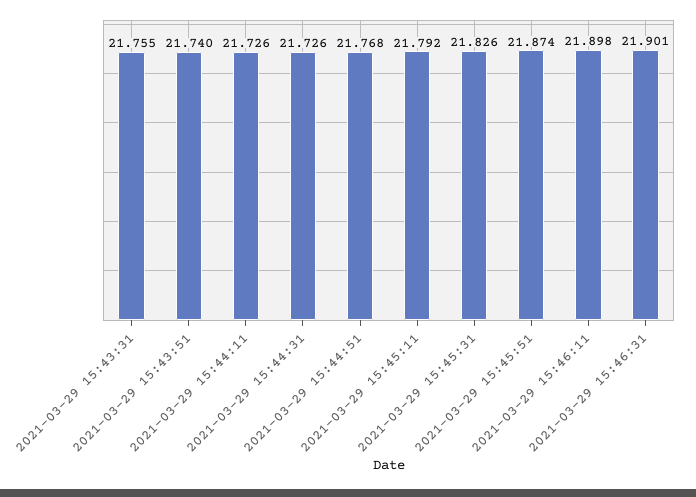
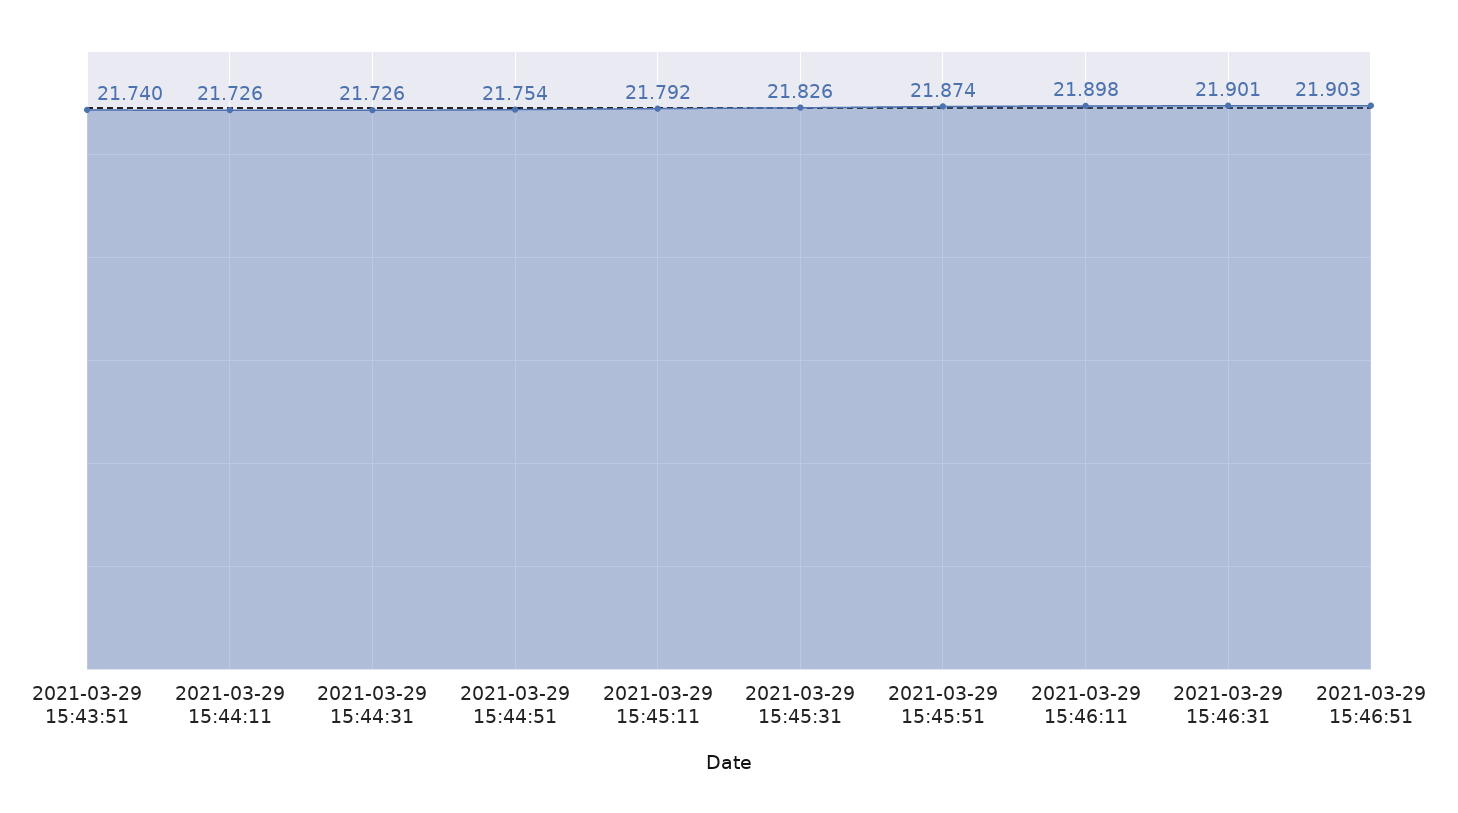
2021-03-29 15:43:31: 21.755 -> none
2021-03-29 15:44:51: 21.768 -> 21.754
2021-03-29 15:46:51: none -> 21.903

